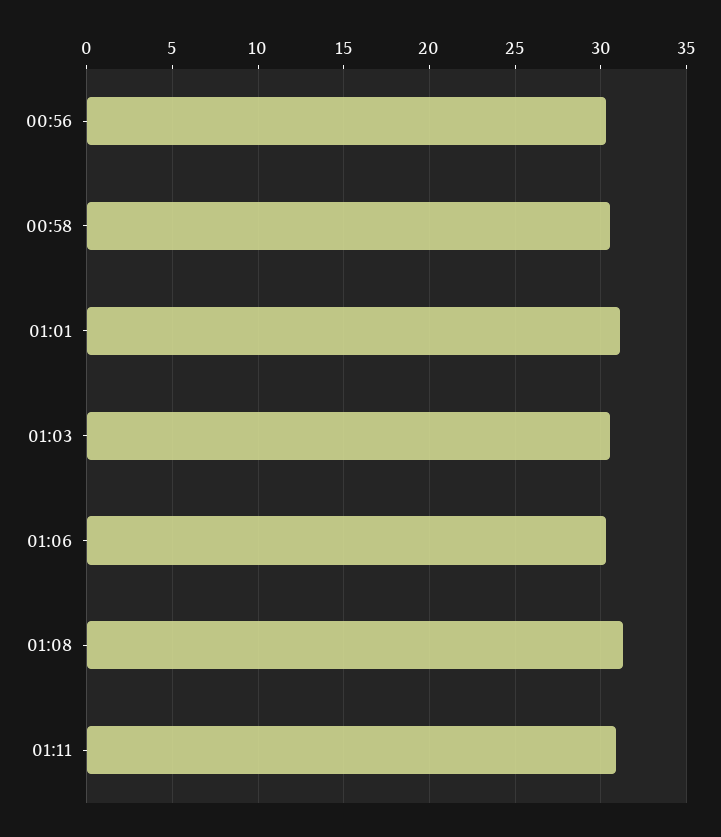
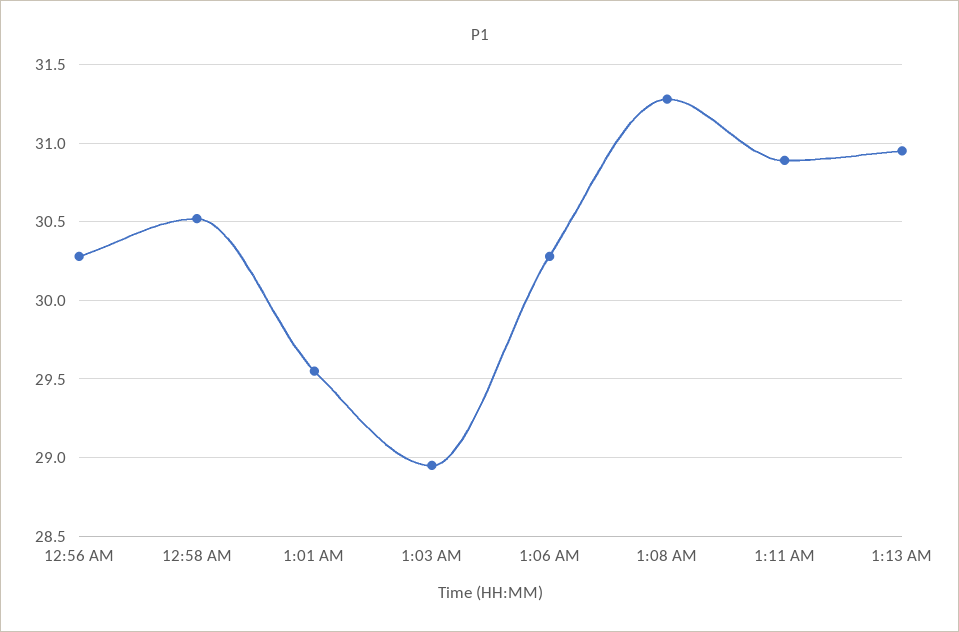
01:01: 31 -> 29.55
01:03: 30.5 -> 28.95
1:13 AM: none -> 30.95

